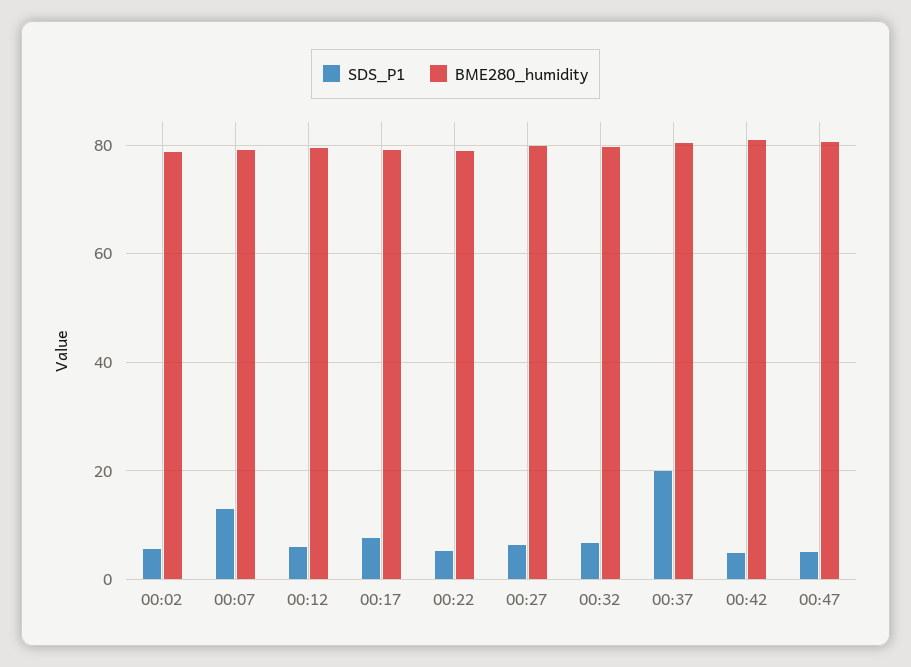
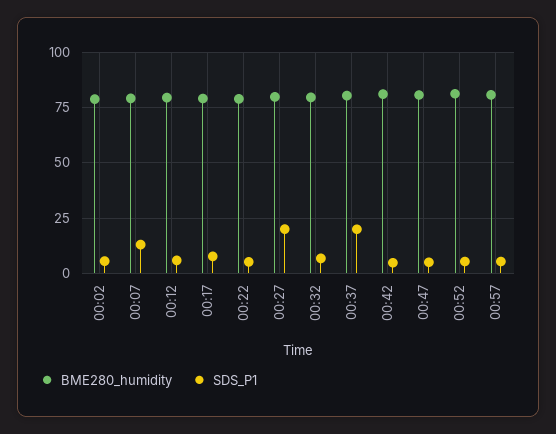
SDS_P1, 00:27: 6 -> 20
BME280_humidity, 00:52: none -> 80
SDS_P1, 00:52: none -> 5
BME280_humidity, 00:57: none -> 80
SDS_P1, 00:57: none -> 5

